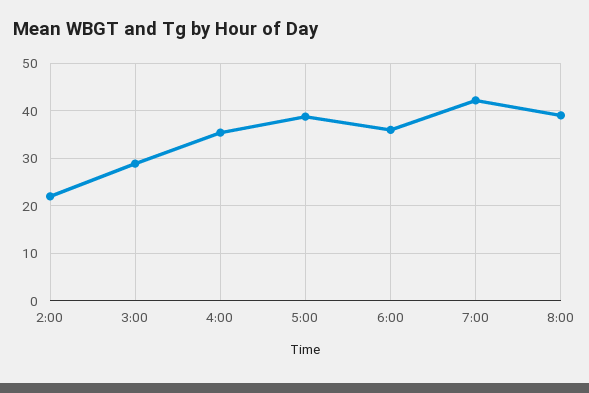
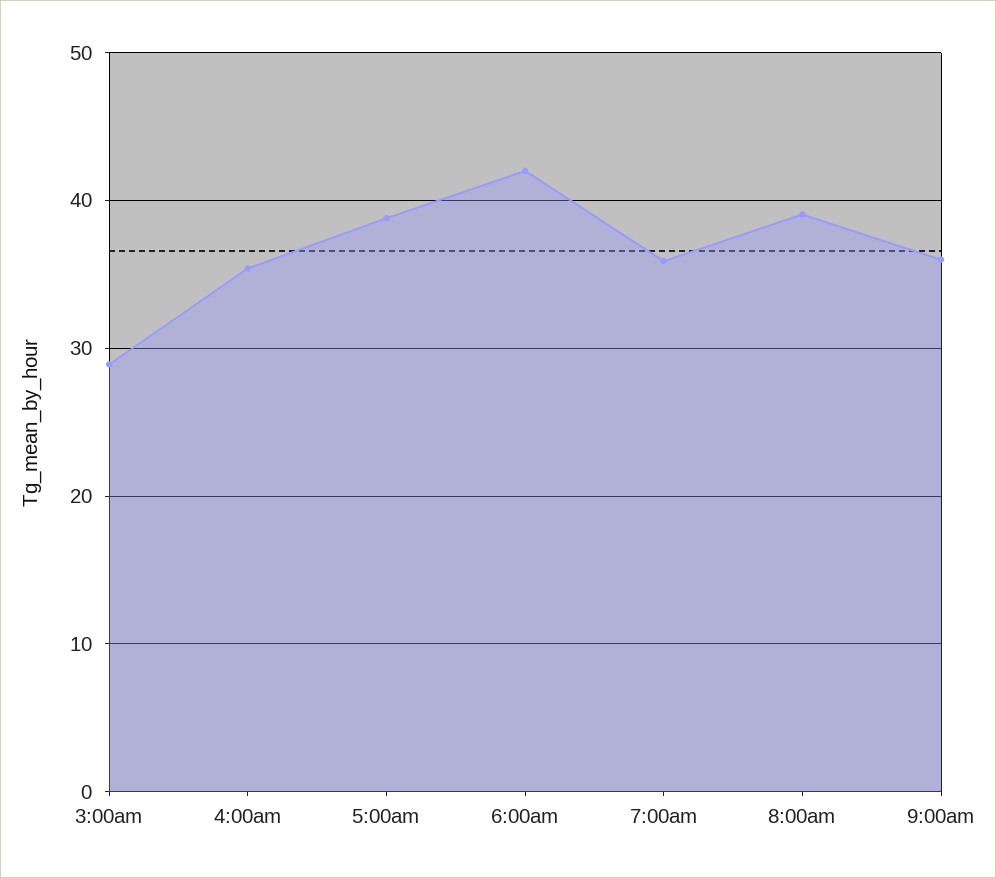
2:00: 22 -> none
6:00: 36 -> 42
7:00: 42 -> 36
9:00am: none -> 36

